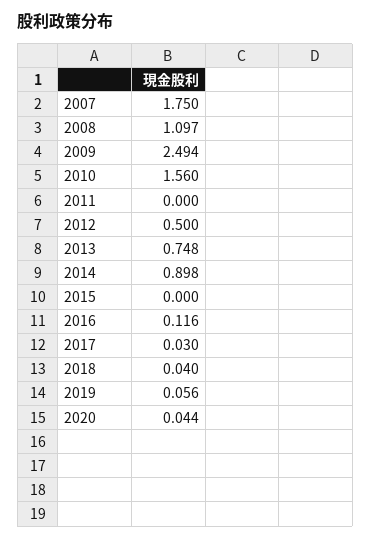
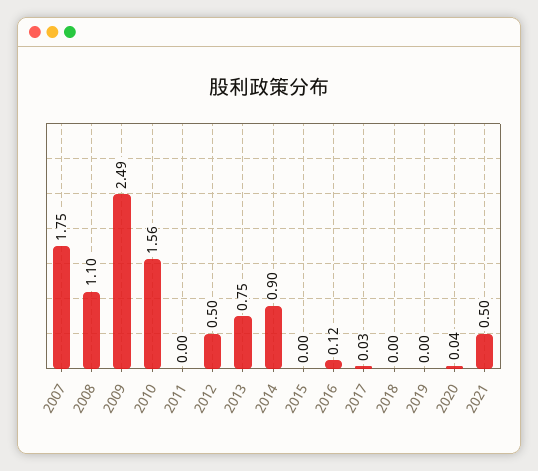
2018: 0.04 -> 0
2019: 0.056 -> 0
2021: none -> 0.5

